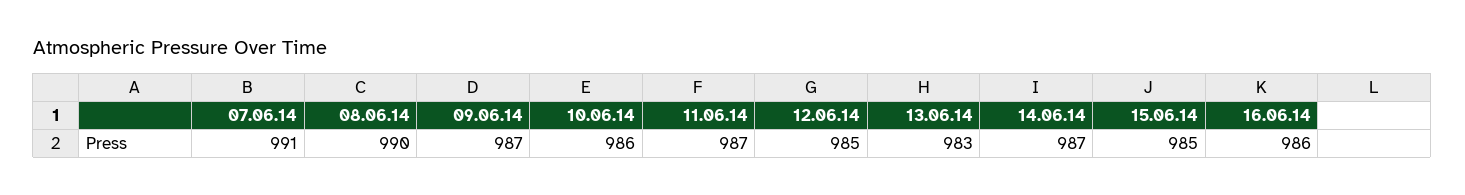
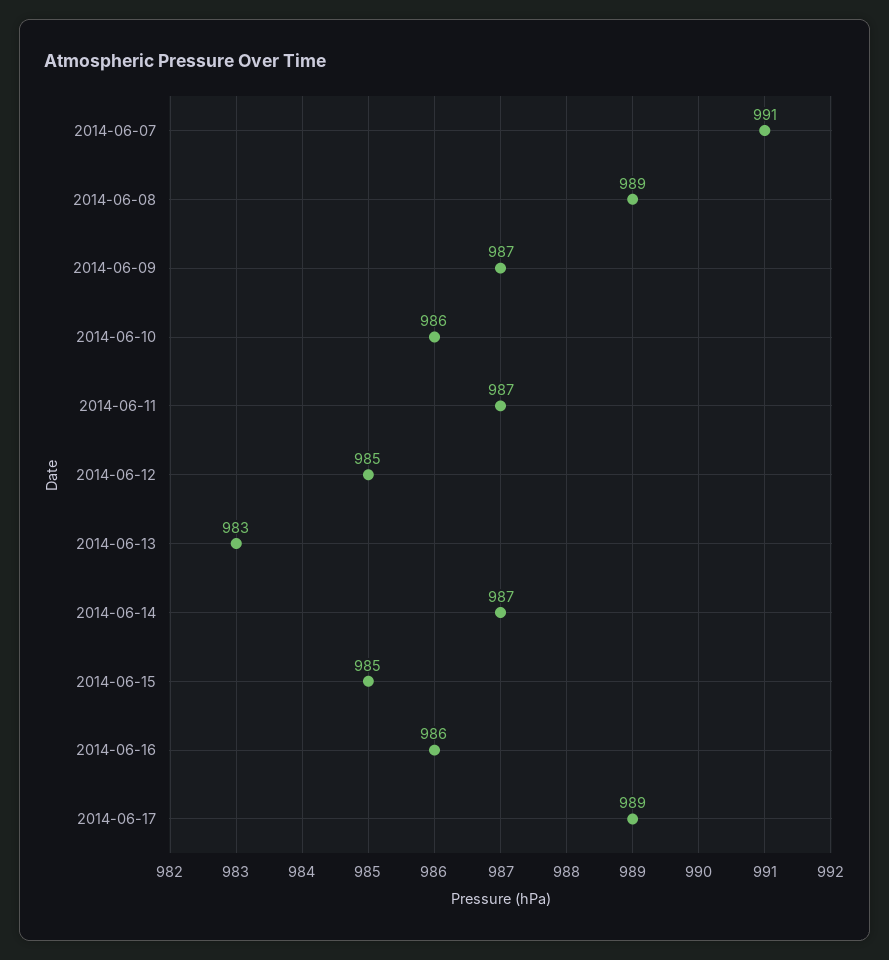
08.06.14: 990 -> 989
2014-06-17: none -> 989

